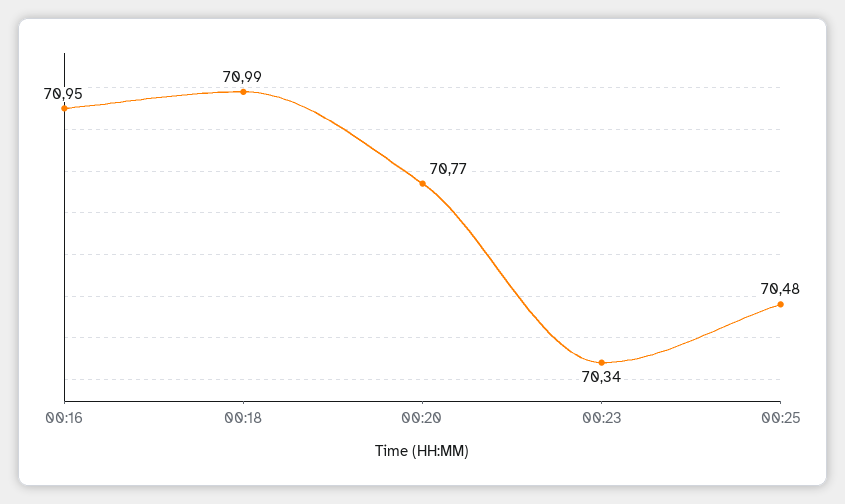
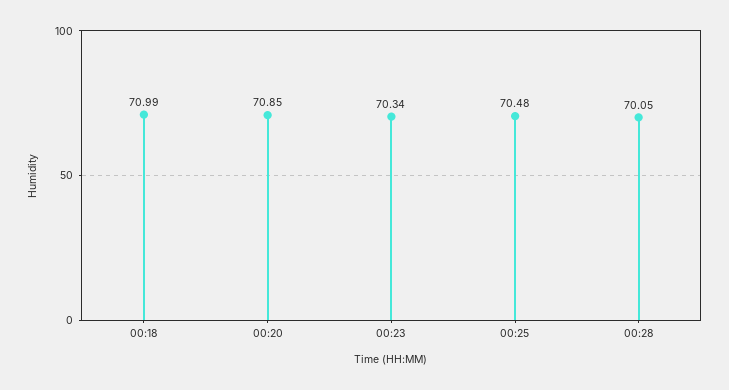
00:16: 70.95 -> none
00:20: 70.77 -> 70.85
00:28: none -> 70.05

